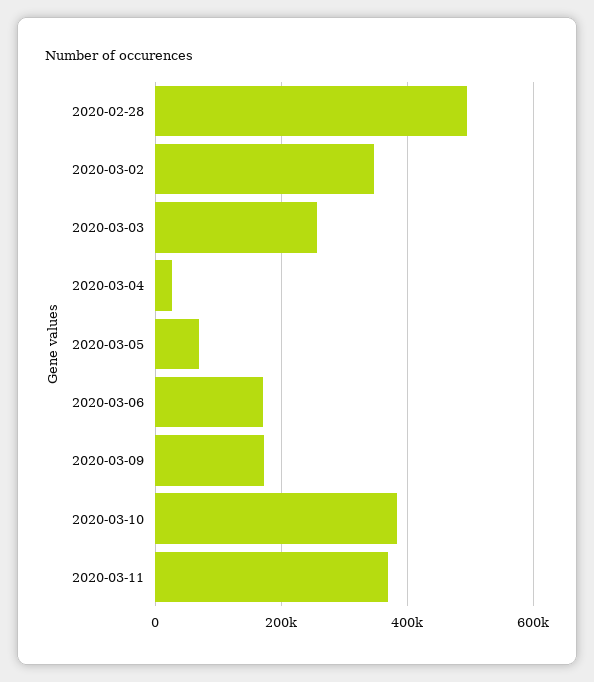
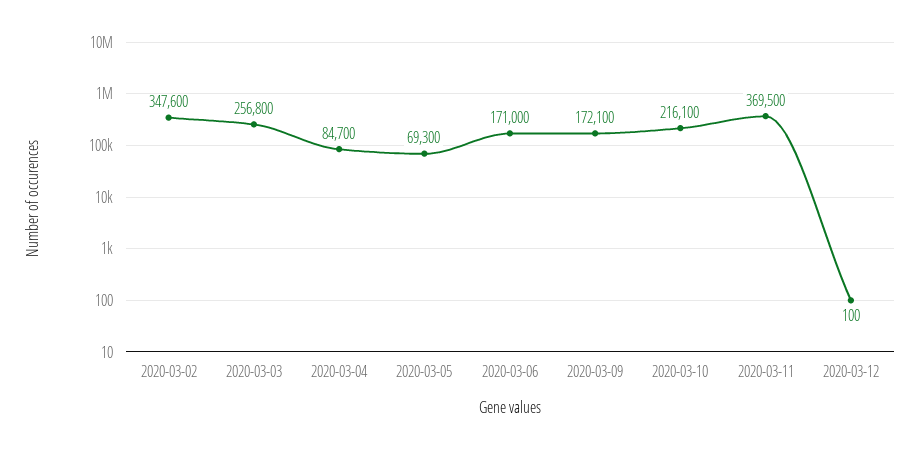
2020-02-28: 500000 -> none
2020-03-04: 20000 -> 84700
2020-03-10: 380000 -> 216100
2020-03-12: none -> 100

